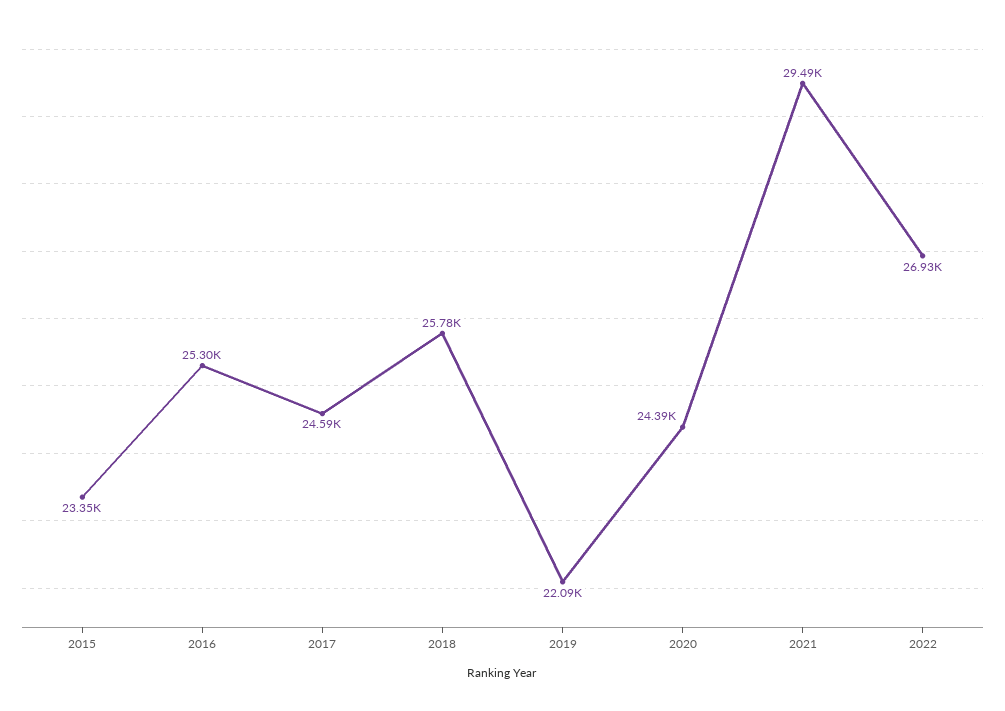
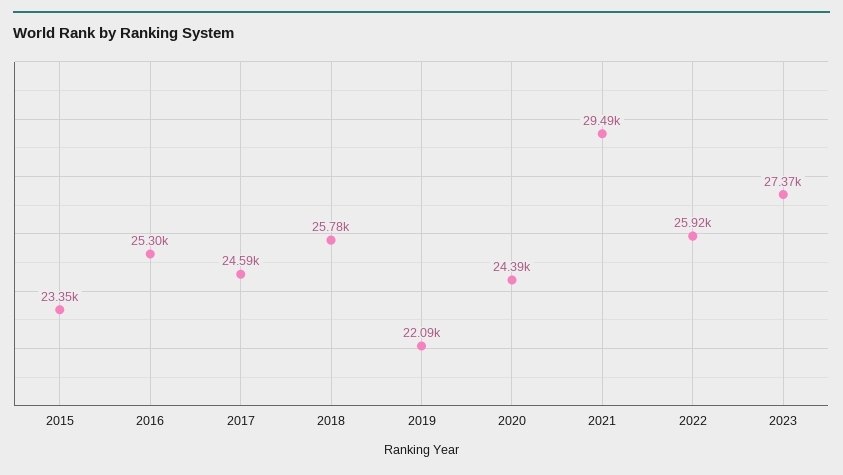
2022: 26930 -> 25920
2023: none -> 27370

